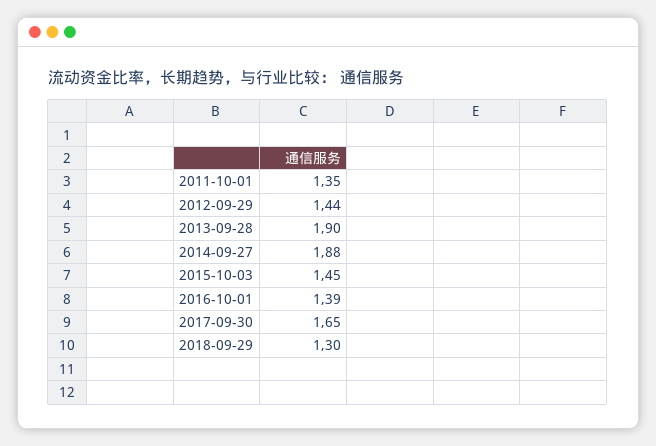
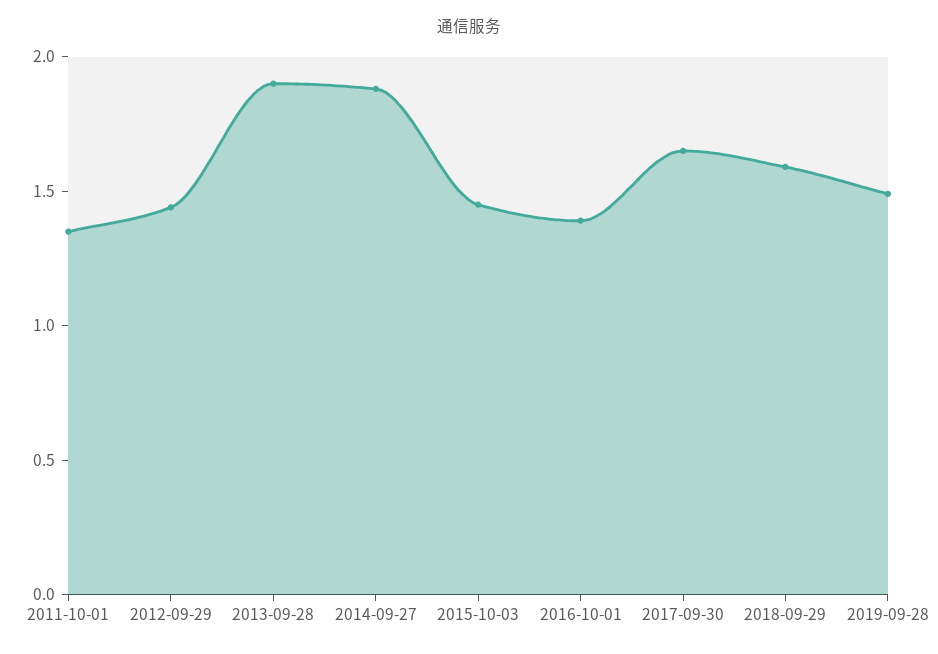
2018-09-29: 1.3 -> 1.6
2019-09-28: none -> 1.5

